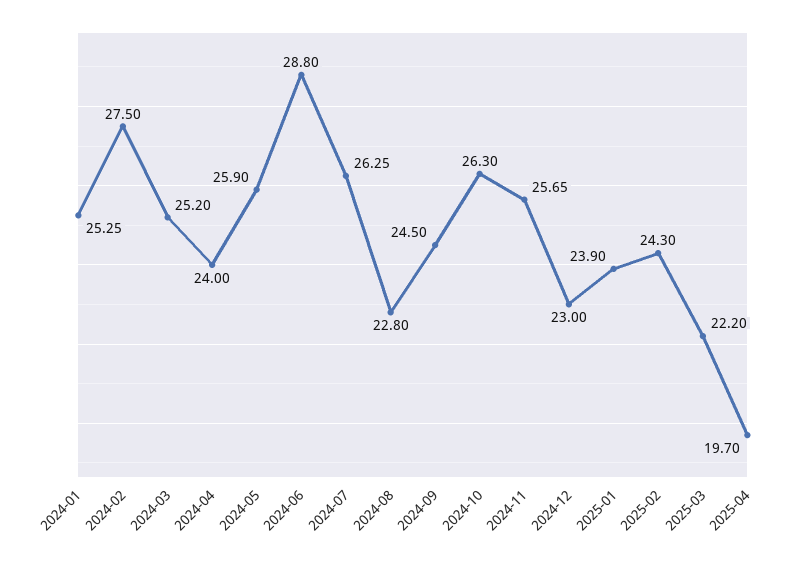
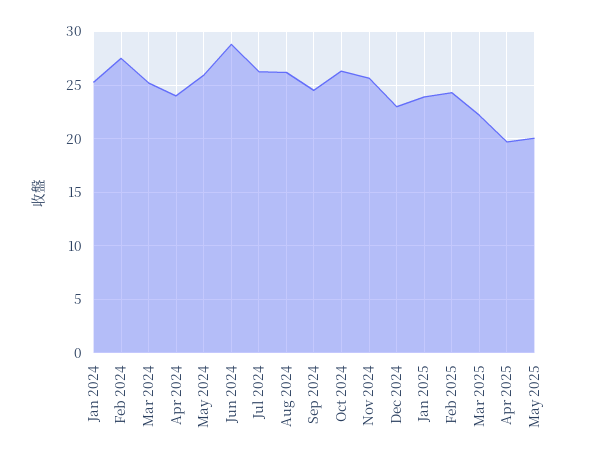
2024-08: 22.8 -> 26
May 2025: none -> 20

